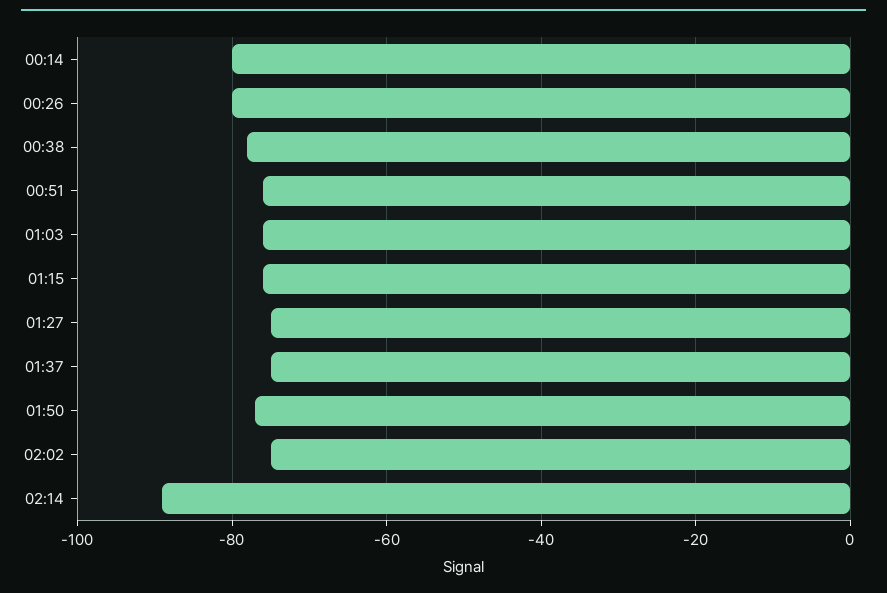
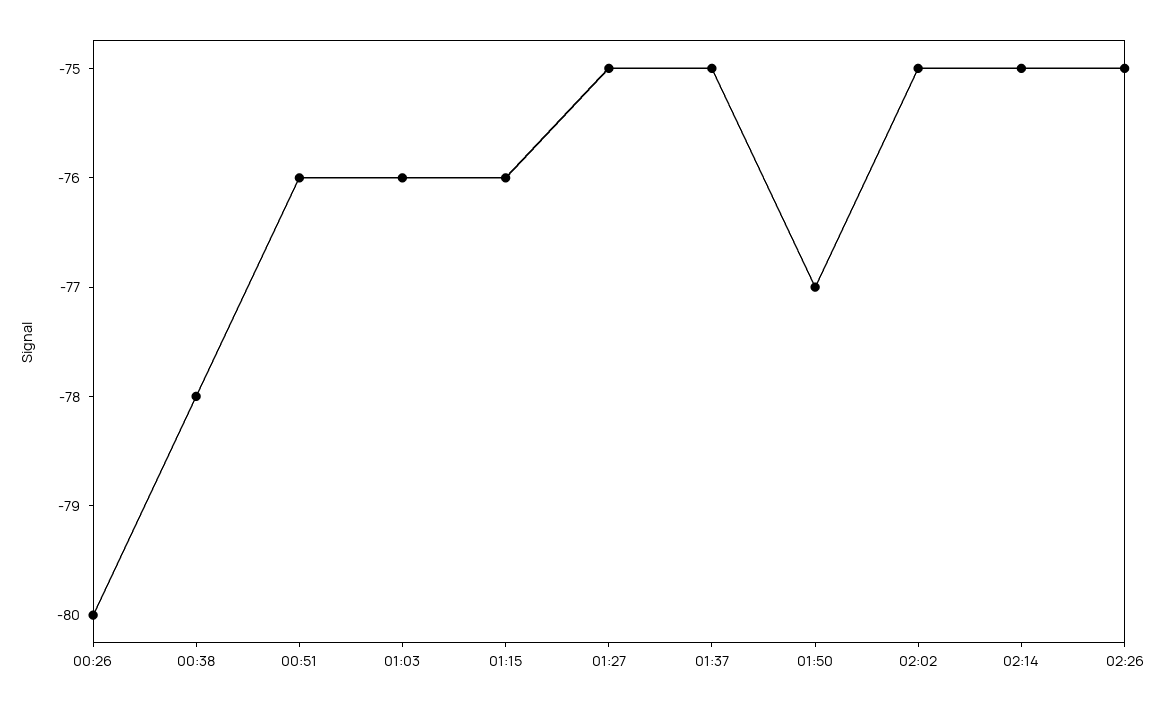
00:14: -80 -> none
02:14: -90 -> -75
02:26: none -> -75

